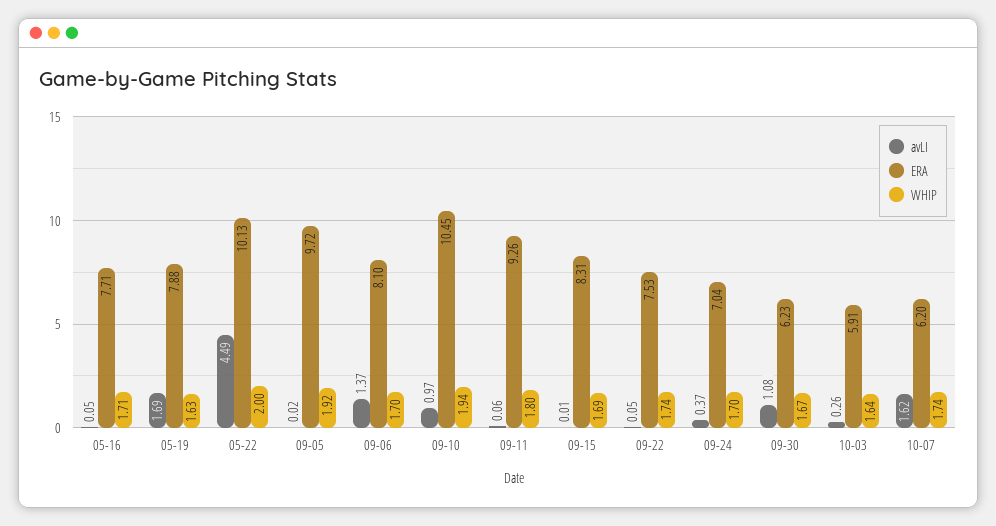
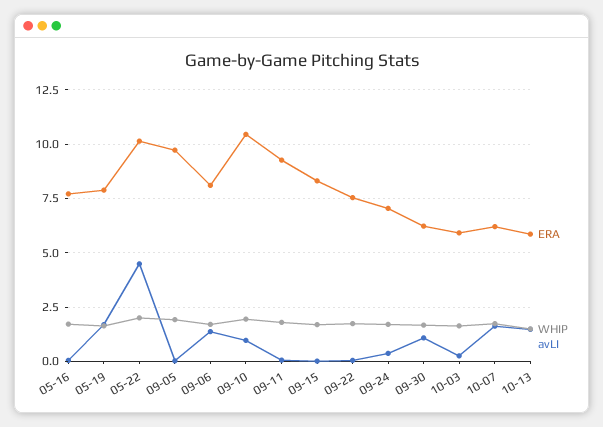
ERA, 10-13: none -> 6
WHIP, 10-13: none -> 1.5
avLI, 10-13: none -> 1.5

